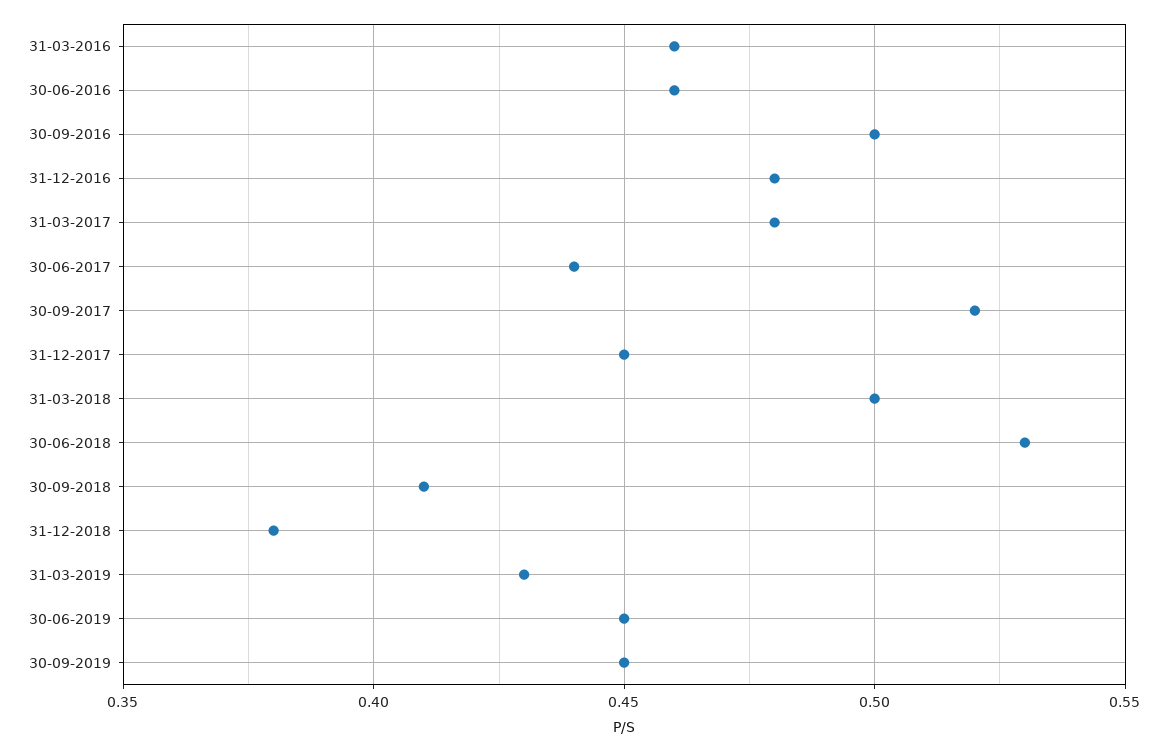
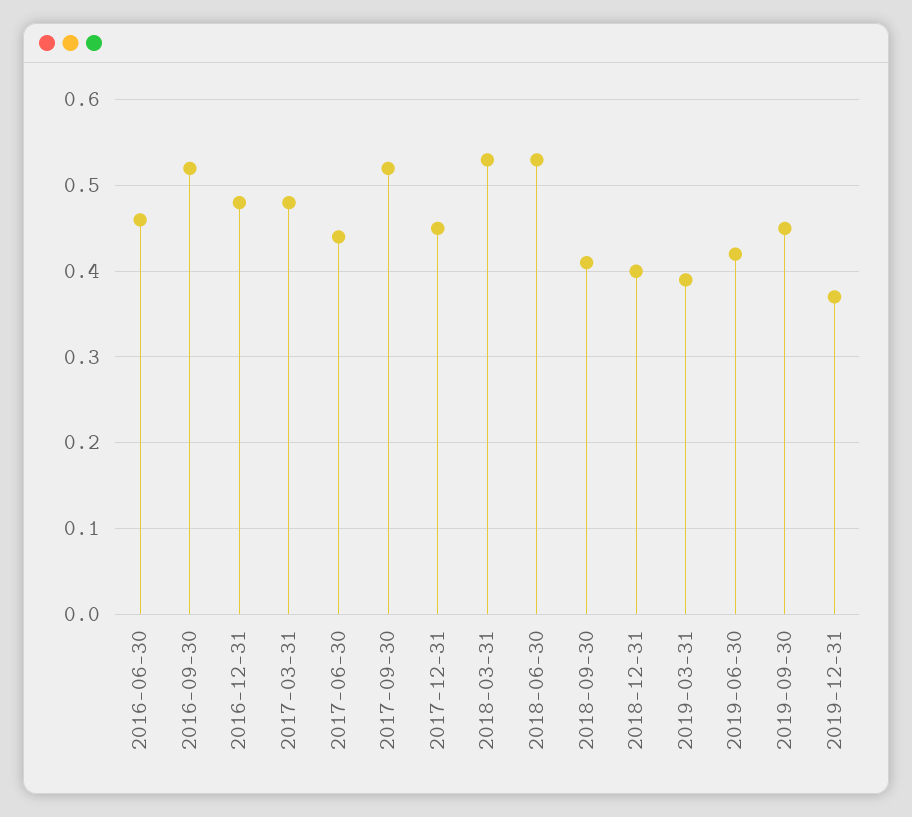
31-03-2016: 0.46 -> none
30-09-2016: 0.5 -> 0.52
31-03-2018: 0.5 -> 0.53
31-12-2018: 0.38 -> 0.4
31-03-2019: 0.43 -> 0.39
30-06-2019: 0.45 -> 0.42
2019-12-31: none -> 0.37

